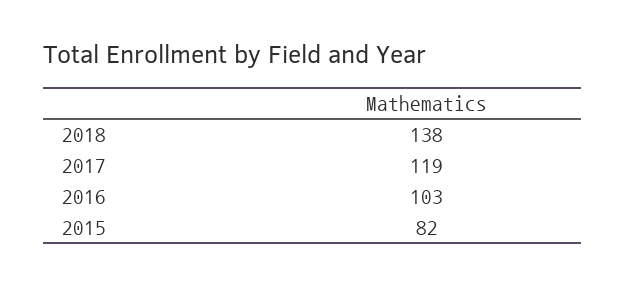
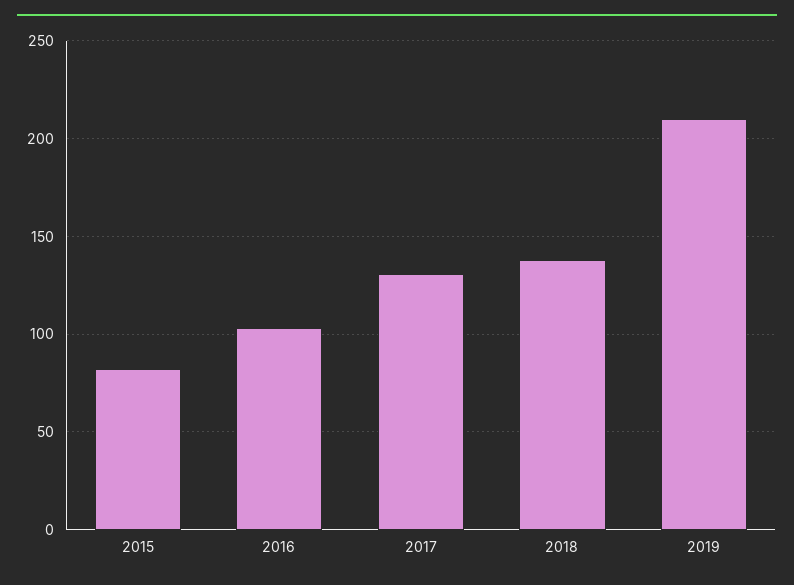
2017: 119 -> 130
2019: none -> 210

